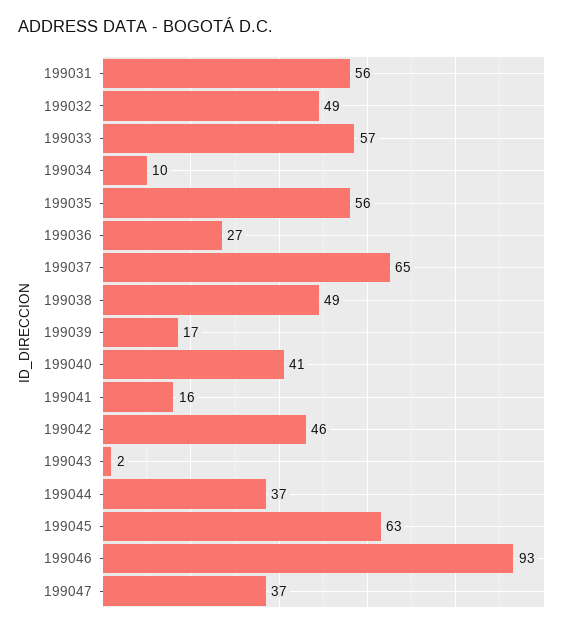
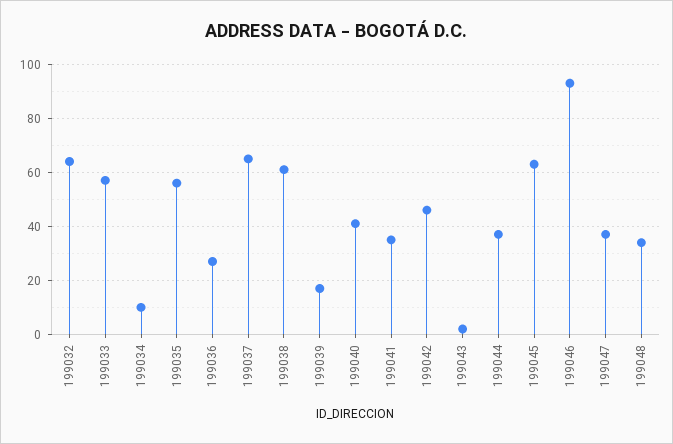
199031: 56 -> none
199032: 49 -> 65
199038: 49 -> 60
199041: 16 -> 35
199048: none -> 35

